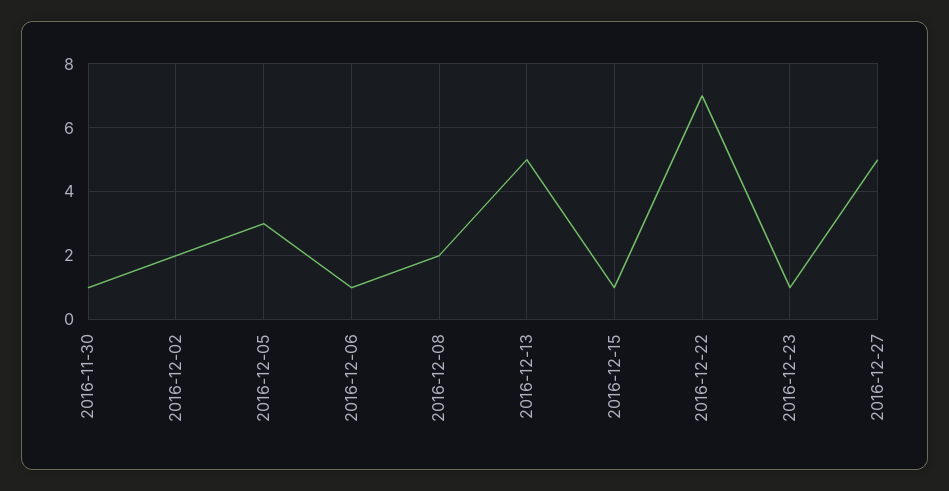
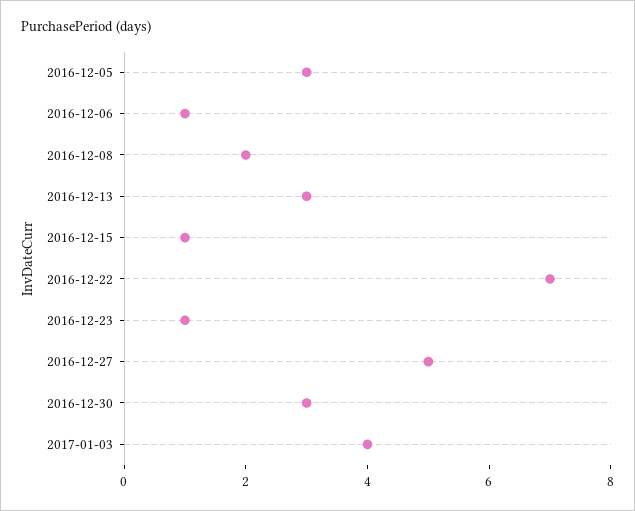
2016-11-30: 1 -> none
2016-12-02: 2 -> none
2016-12-13: 5 -> 3
2016-12-30: none -> 3
2017-01-03: none -> 4

